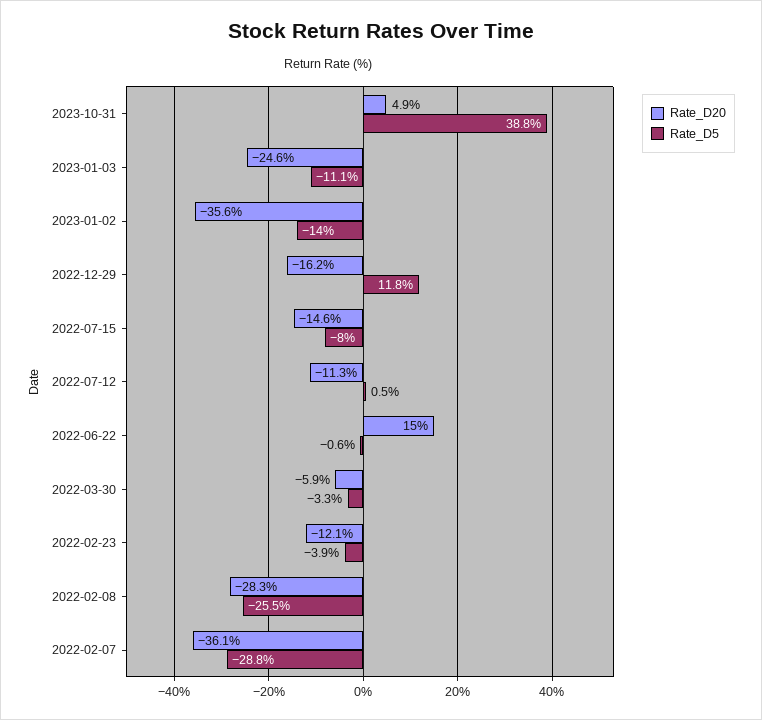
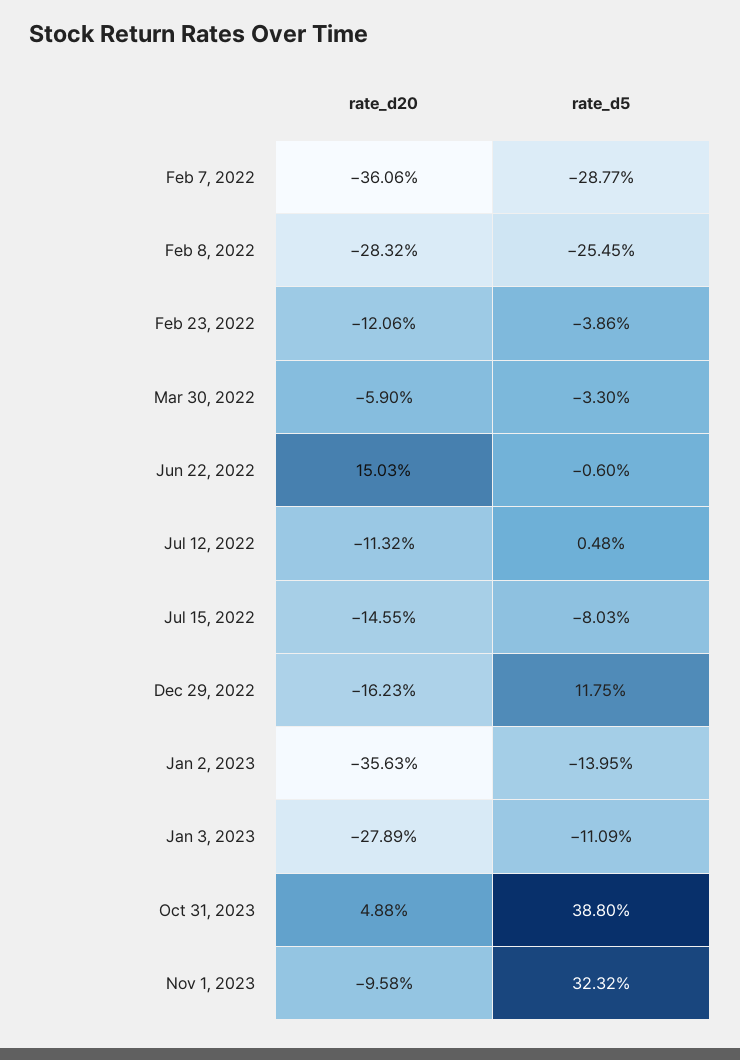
Rate_D20, 2023-01-03: -24.6 -> -27.89
Rate_D20, Nov 1, 2023: none -> -9.58
Rate_D5, Nov 1, 2023: none -> 32.32

